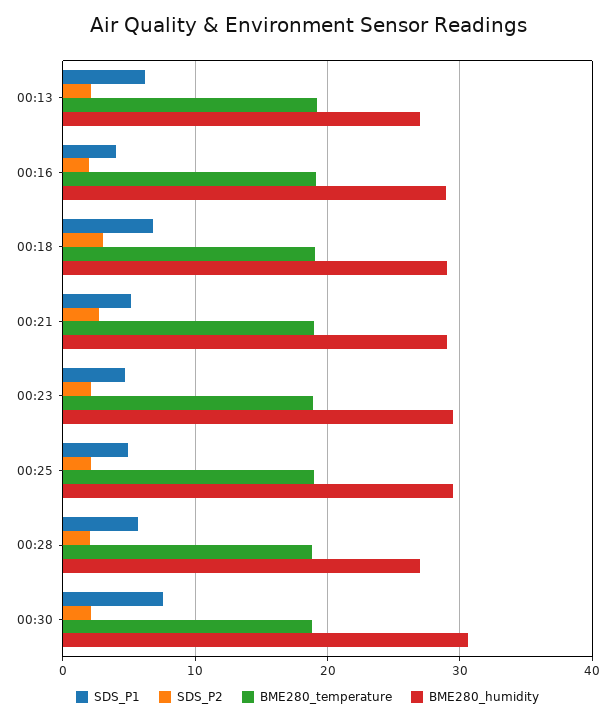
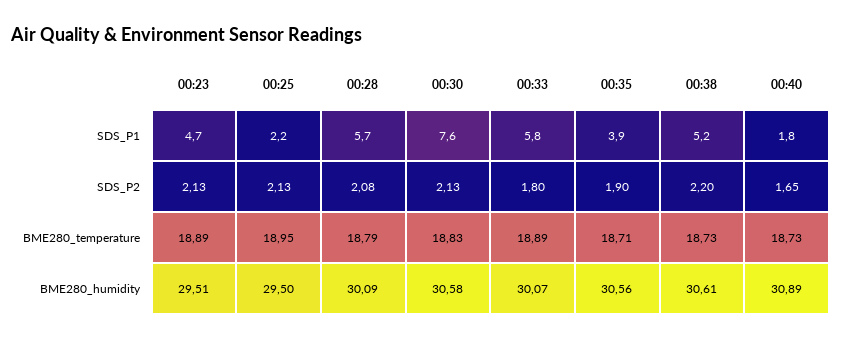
SDS_P1, 00:13: 6 -> none
SDS_P2, 00:13: 2 -> none
BME280_temperature, 00:13: 19 -> none
BME280_humidity, 00:13: 27 -> none
SDS_P1, 00:16: 4 -> none
SDS_P2, 00:16: 2 -> none
BME280_temperature, 00:16: 19 -> none
BME280_humidity, 00:16: 29 -> none
SDS_P1, 00:18: 7 -> none
SDS_P2, 00:18: 3 -> none
BME280_temperature, 00:18: 19 -> none
BME280_humidity, 00:18: 29 -> none
SDS_P1, 00:21: 5 -> none
SDS_P2, 00:21: 3 -> none
BME280_temperature, 00:21: 19 -> none
BME280_humidity, 00:21: 29 -> none
SDS_P1, 00:25: 5 -> 2.2
BME280_humidity, 00:28: 27 -> 30.09
SDS_P1, 00:33: none -> 5.8
SDS_P1, 00:35: none -> 3.9
SDS_P1, 00:38: none -> 5.2
SDS_P1, 00:40: none -> 1.8
SDS_P2, 00:33: none -> 1.8
SDS_P2, 00:35: none -> 1.9
SDS_P2, 00:38: none -> 2.2
SDS_P2, 00:40: none -> 1.65
BME280_temperature, 00:33: none -> 18.89
BME280_temperature, 00:35: none -> 18.71
BME280_temperature, 00:38: none -> 18.73
BME280_temperature, 00:40: none -> 18.73
BME280_humidity, 00:33: none -> 30.07
BME280_humidity, 00:35: none -> 30.56
BME280_humidity, 00:38: none -> 30.61
BME280_humidity, 00:40: none -> 30.89

